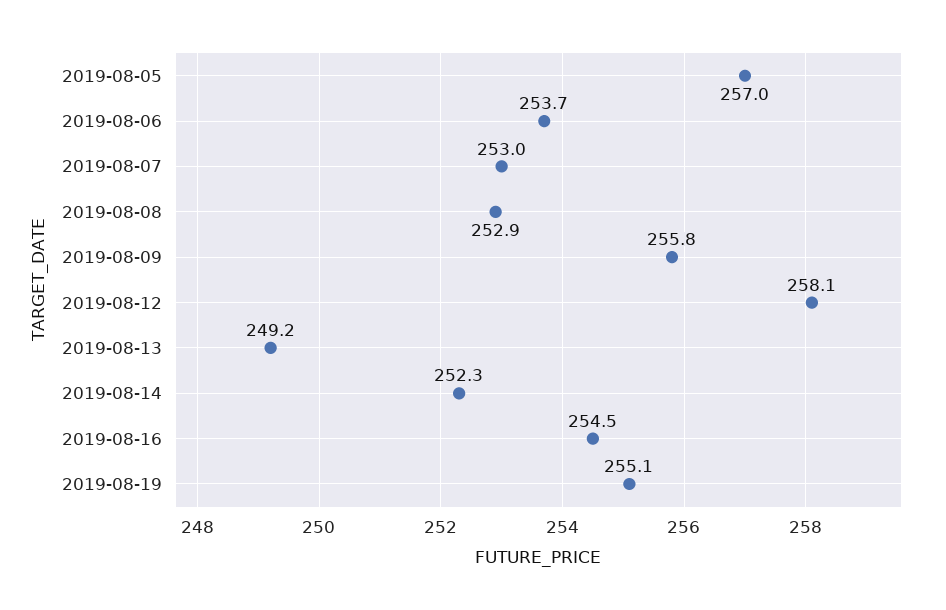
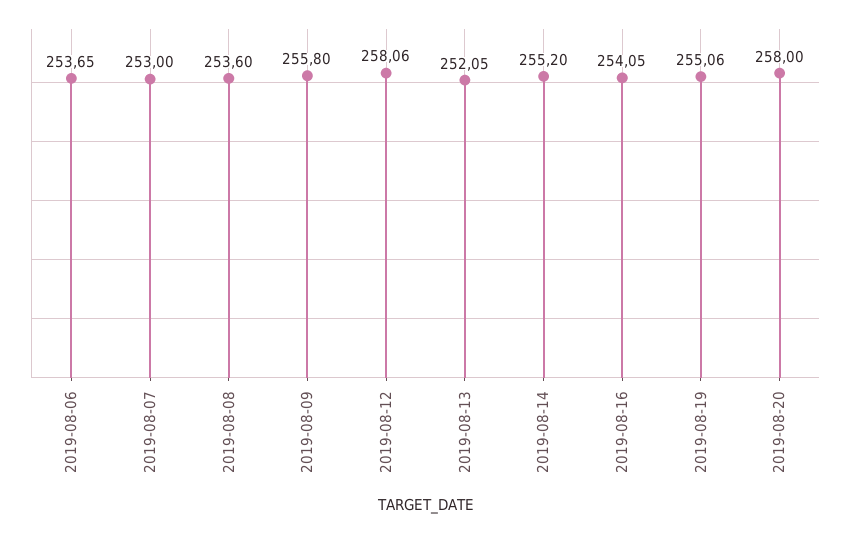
2019-08-05: 257 -> none
2019-08-08: 252.9 -> 253.6
2019-08-13: 249.2 -> 252.05
2019-08-14: 252.3 -> 255.2
2019-08-16: 254.5 -> 254.05
2019-08-20: none -> 258

